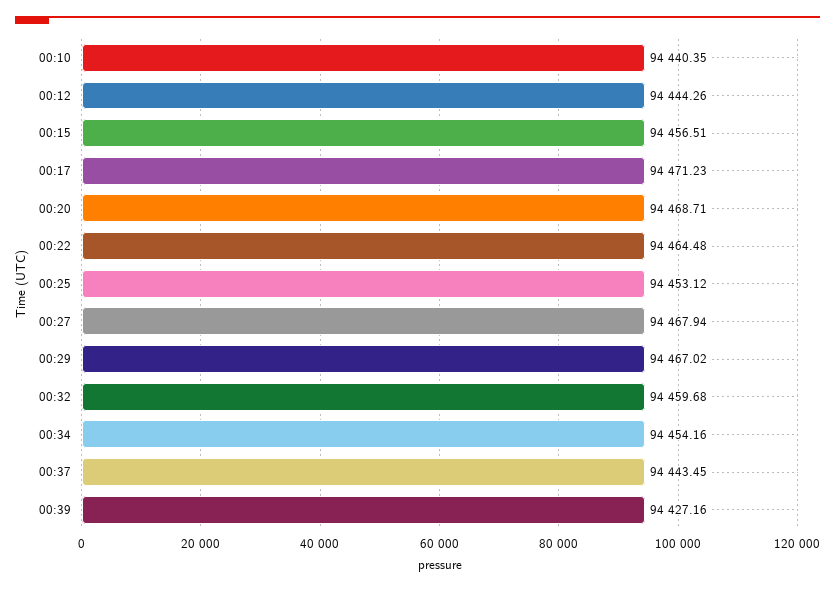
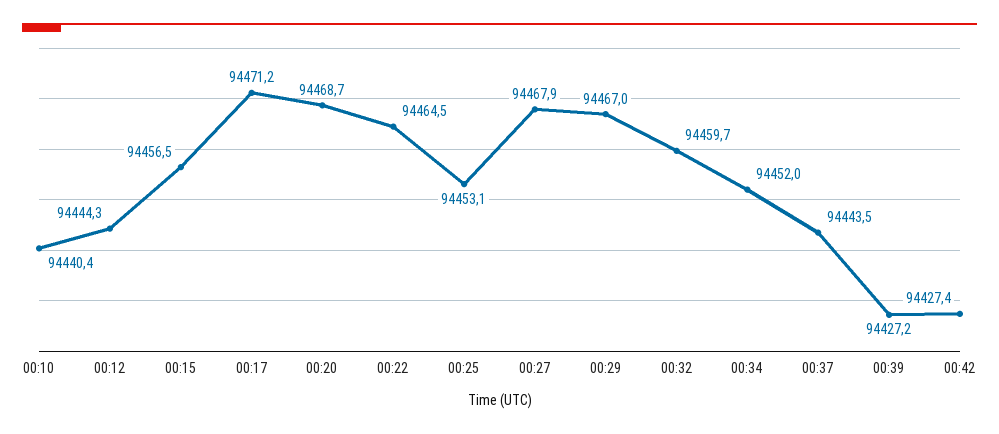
00:34: 94454.16 -> 94452
00:42: none -> 94427.4

